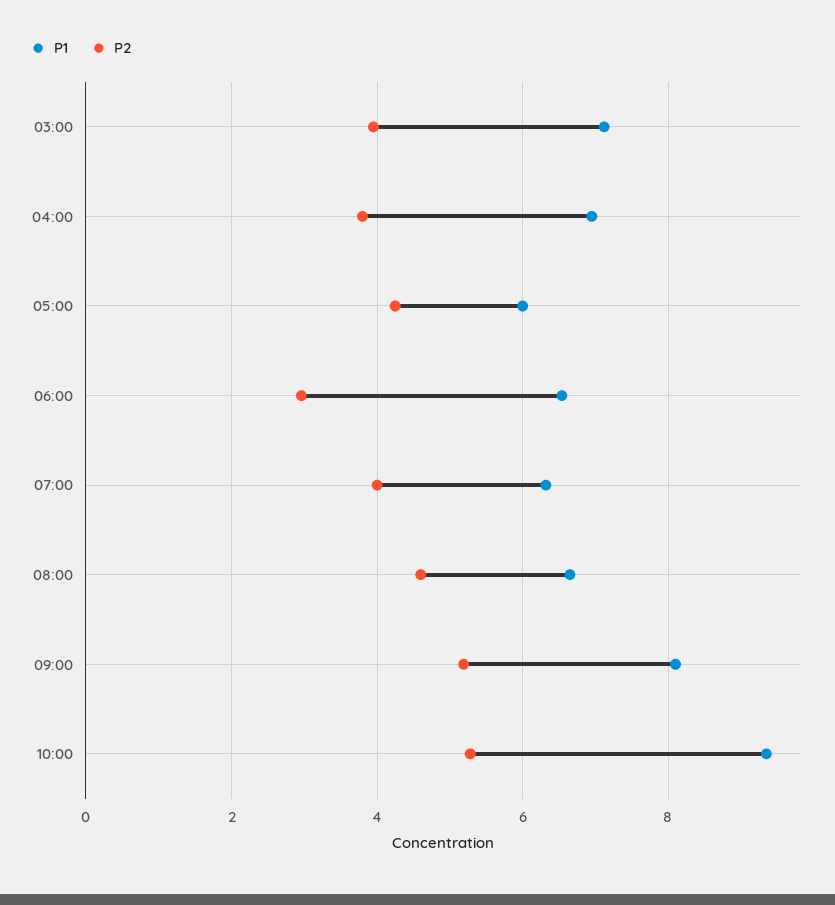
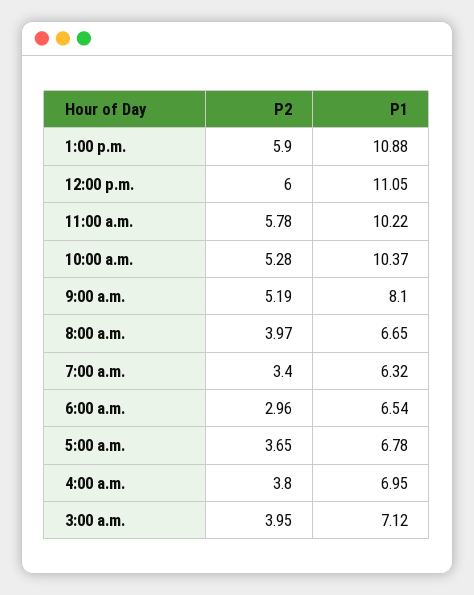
P1, 05:00: 6 -> 6.78
P2, 05:00: 4.2 -> 3.65
P2, 07:00: 4 -> 3.4
P2, 08:00: 4.6 -> 3.97
P1, 10:00: 9.4 -> 10.37
P2, 1:00 p.m.: none -> 5.9
P1, 1:00 p.m.: none -> 10.88
P2, 12:00 p.m.: none -> 6
P1, 12:00 p.m.: none -> 11.05
P2, 11:00 a.m.: none -> 5.78
P1, 11:00 a.m.: none -> 10.22

